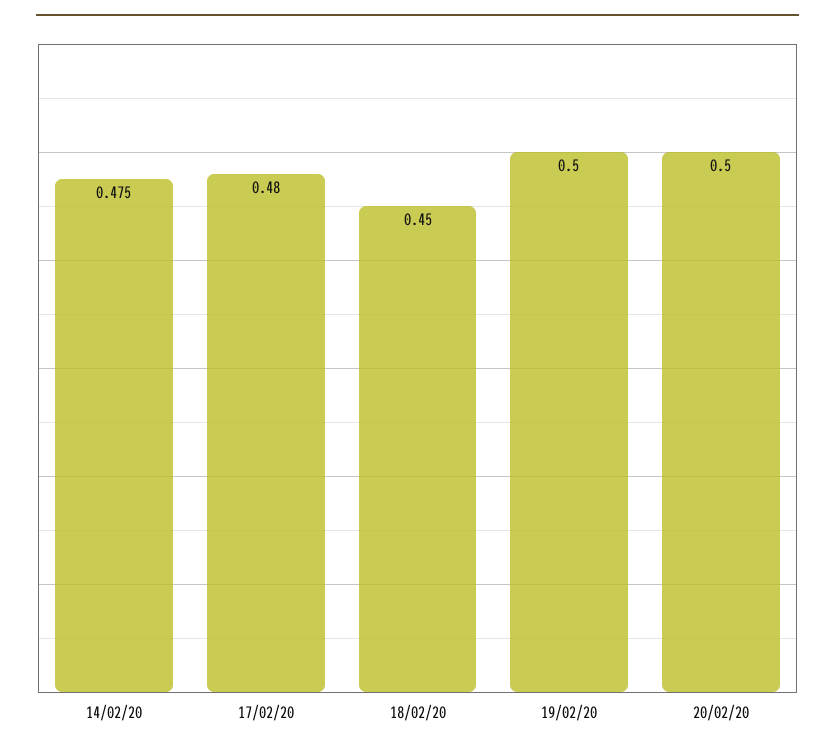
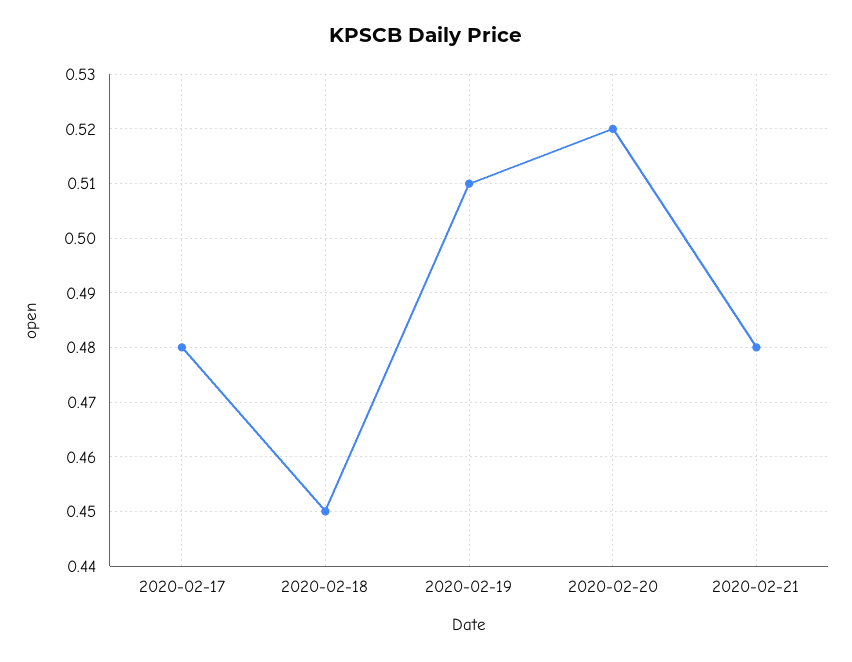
14/02/20: 0.475 -> none
19/02/20: 0.5 -> 0.51
20/02/20: 0.5 -> 0.52
2020-02-21: none -> 0.48

